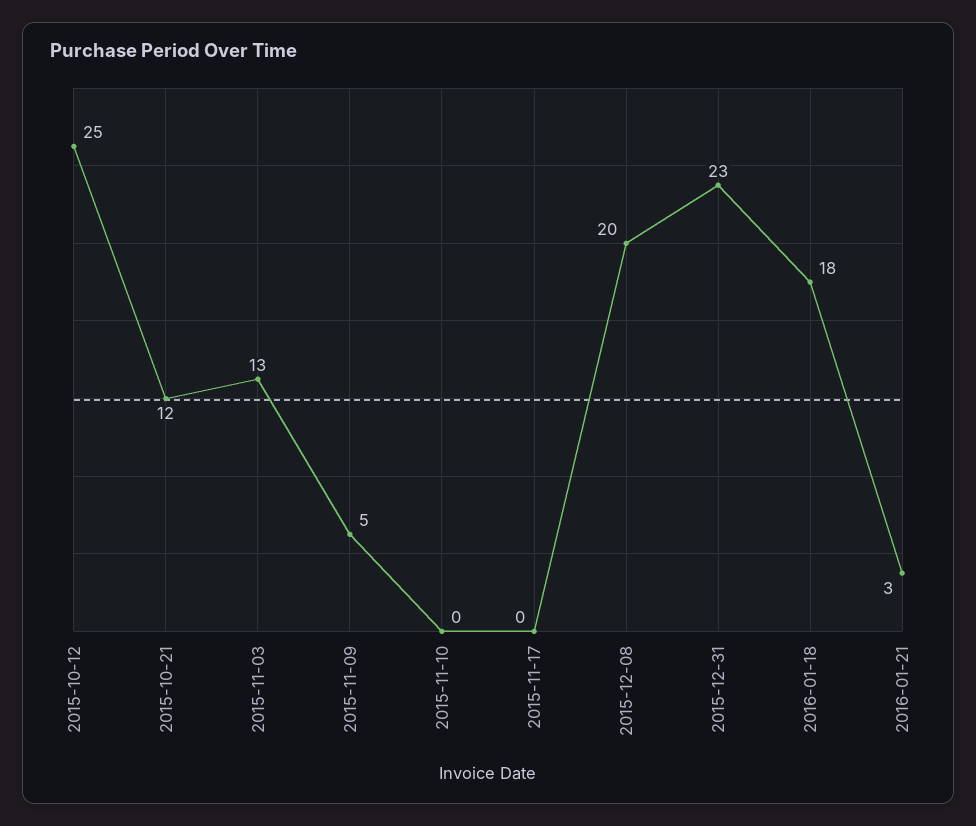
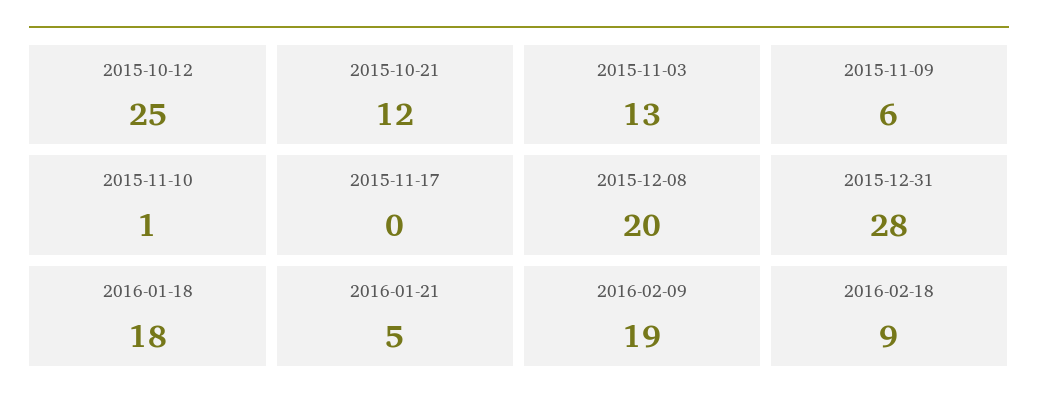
2015-11-09: 5 -> 6
2015-11-10: 0 -> 1
2015-12-31: 23 -> 28
2016-01-21: 3 -> 5
2016-02-09: none -> 19
2016-02-18: none -> 9

